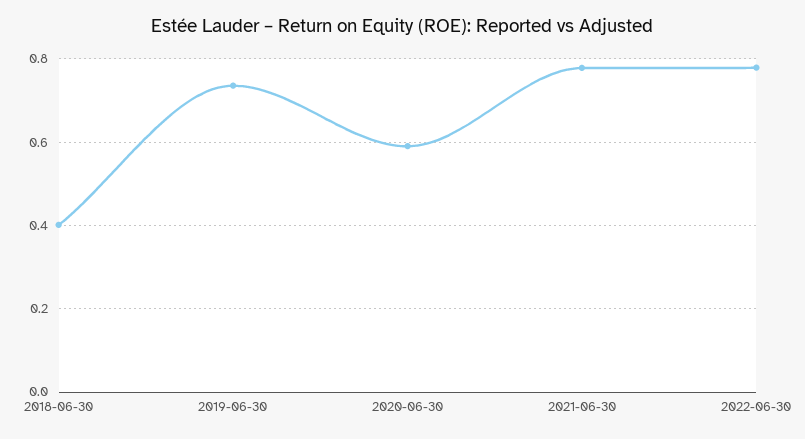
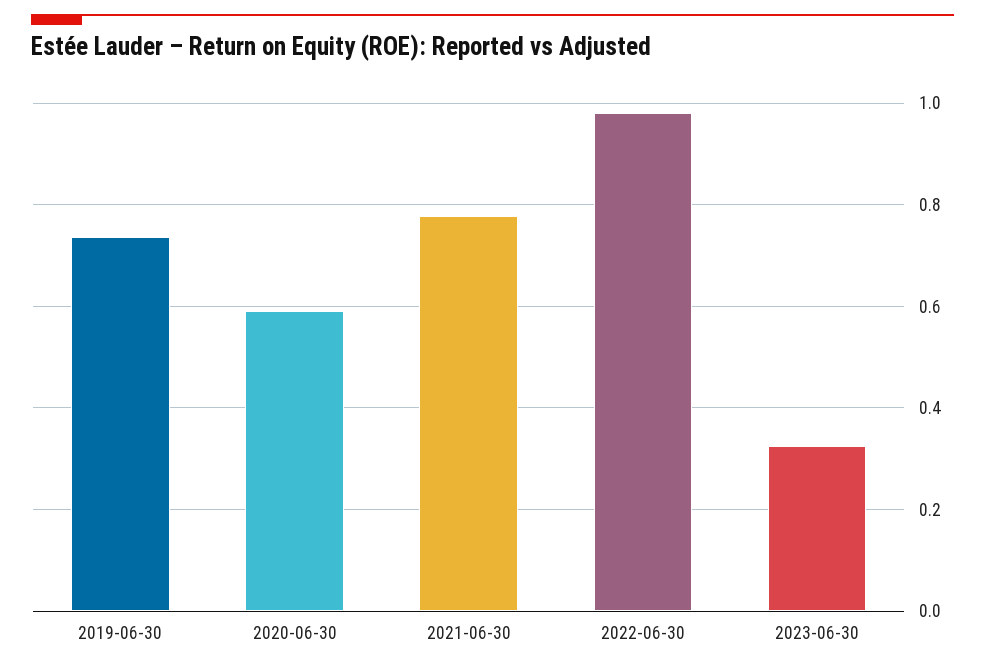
2018-06-30: 0.4 -> none
2022-06-30: 0.78 -> 0.98
2023-06-30: none -> 0.32

